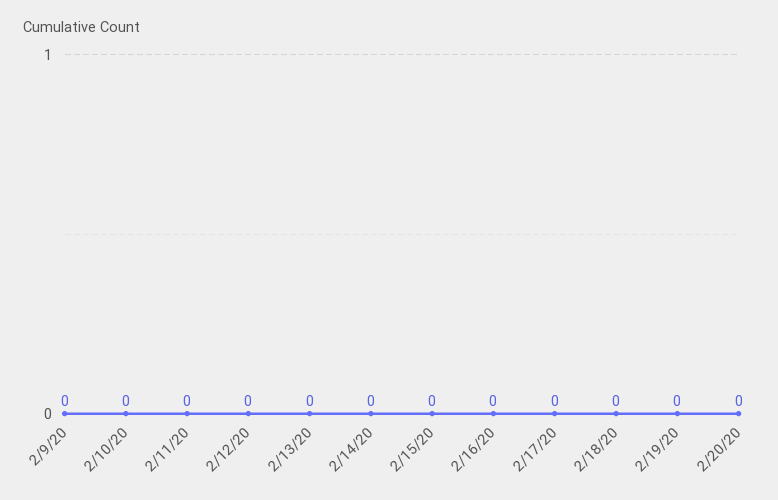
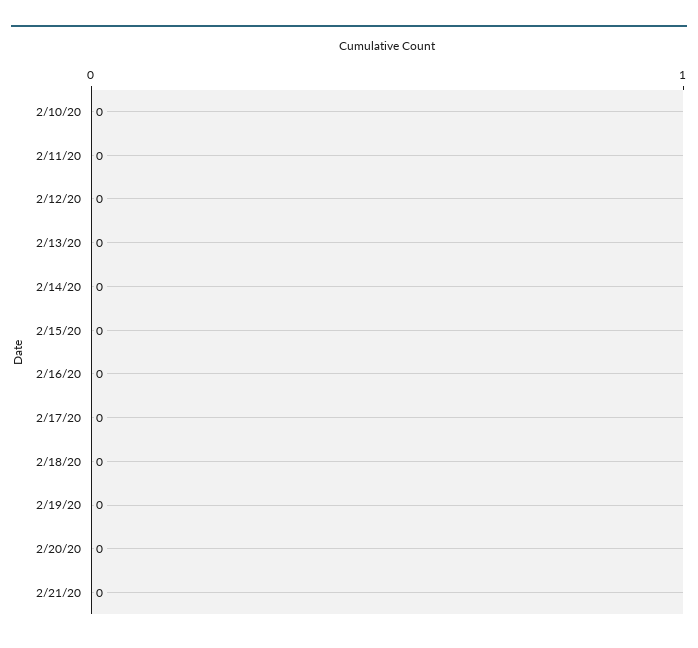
2/9/20: 0 -> none
2/21/20: none -> 0

